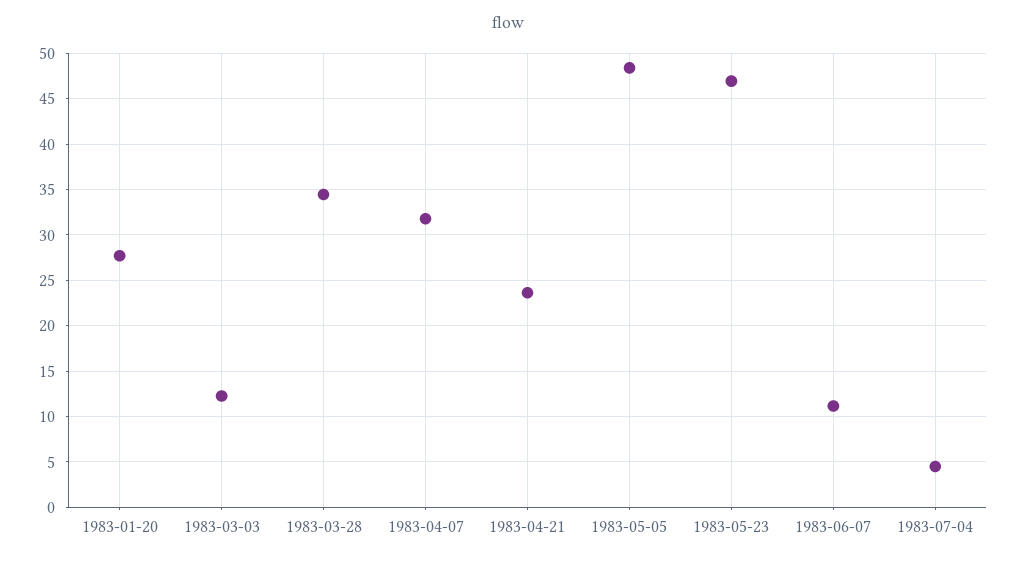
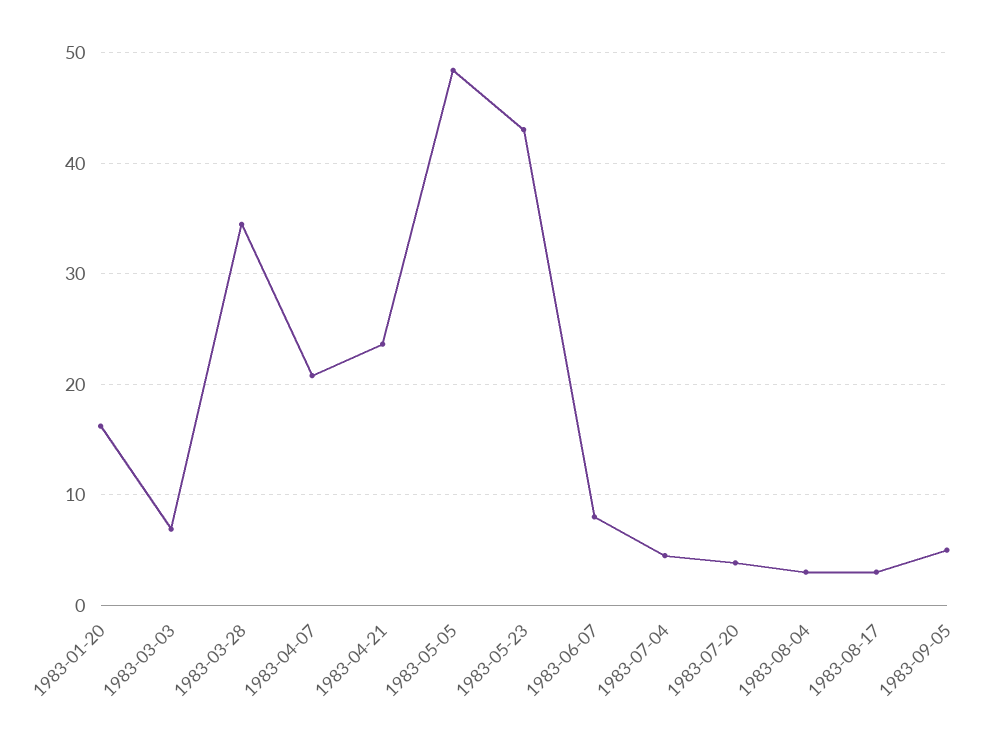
1983-01-20: 28 -> 16
1983-03-03: 12 -> 7
1983-04-07: 32 -> 21
1983-05-23: 47 -> 43
1983-06-07: 11 -> 8
1983-07-20: none -> 4
1983-08-04: none -> 3
1983-08-17: none -> 3
1983-09-05: none -> 5

